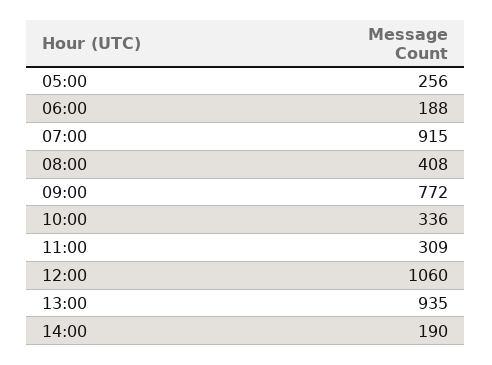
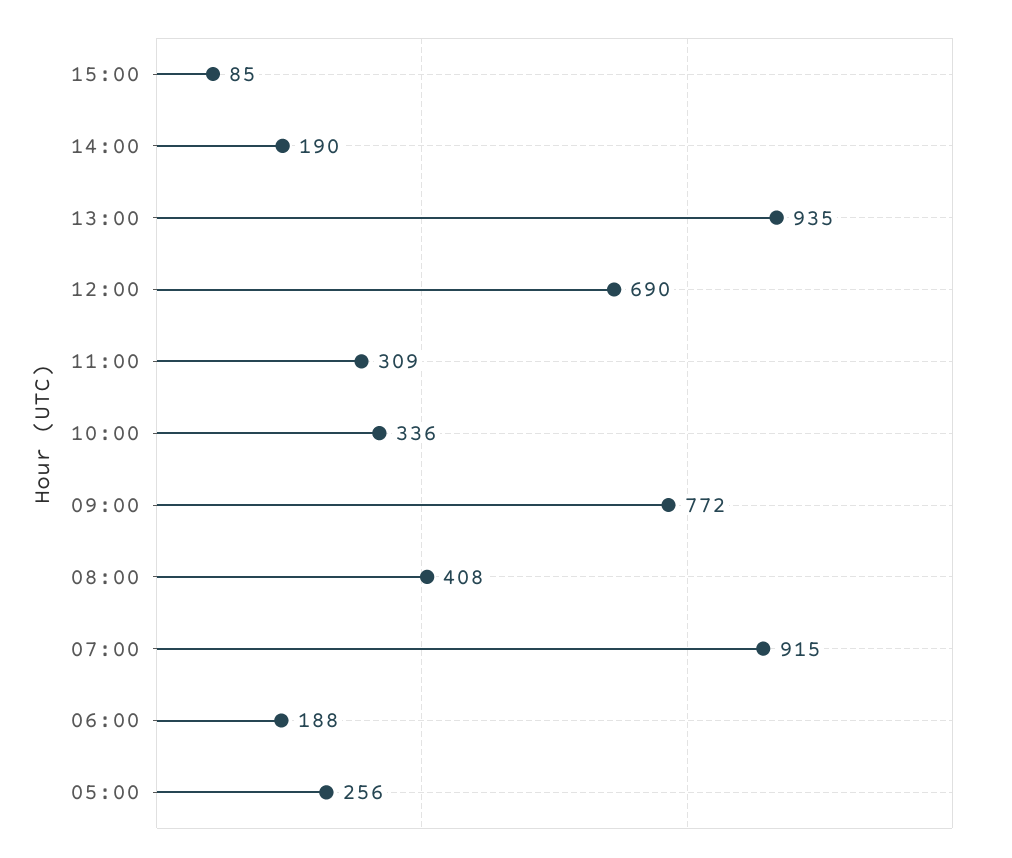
12:00: 1060 -> 690
15:00: none -> 85

